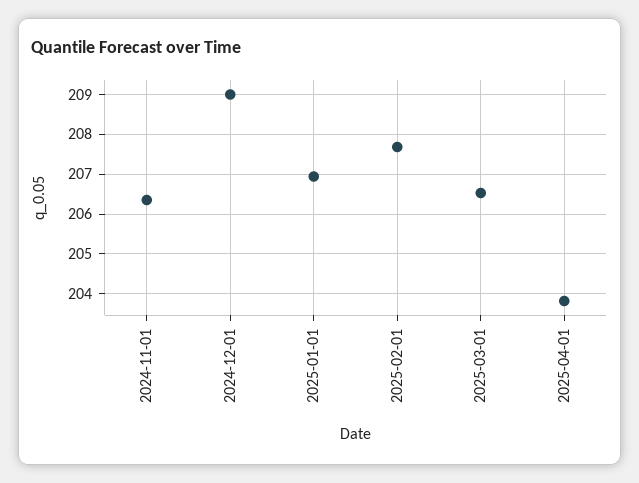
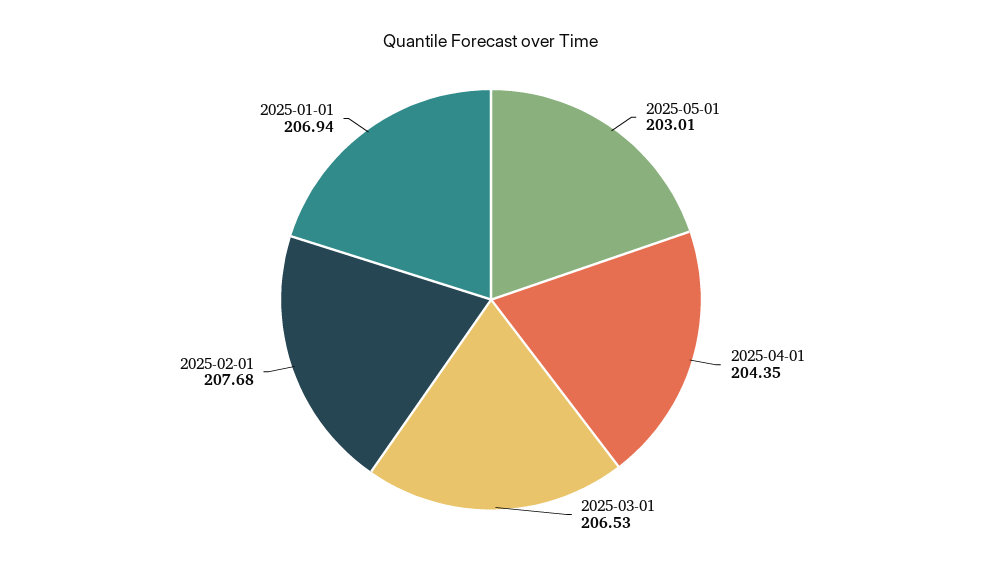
2024-11-01: 206.4 -> none
2024-12-01: 209 -> none
2025-04-01: 203.8 -> 204.35
2025-05-01: none -> 203.01

